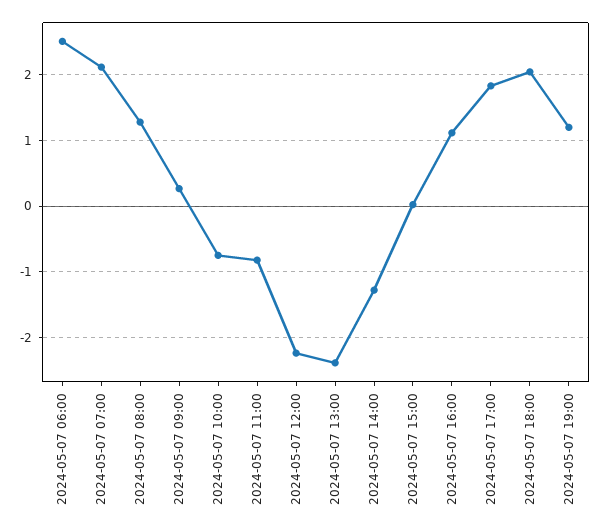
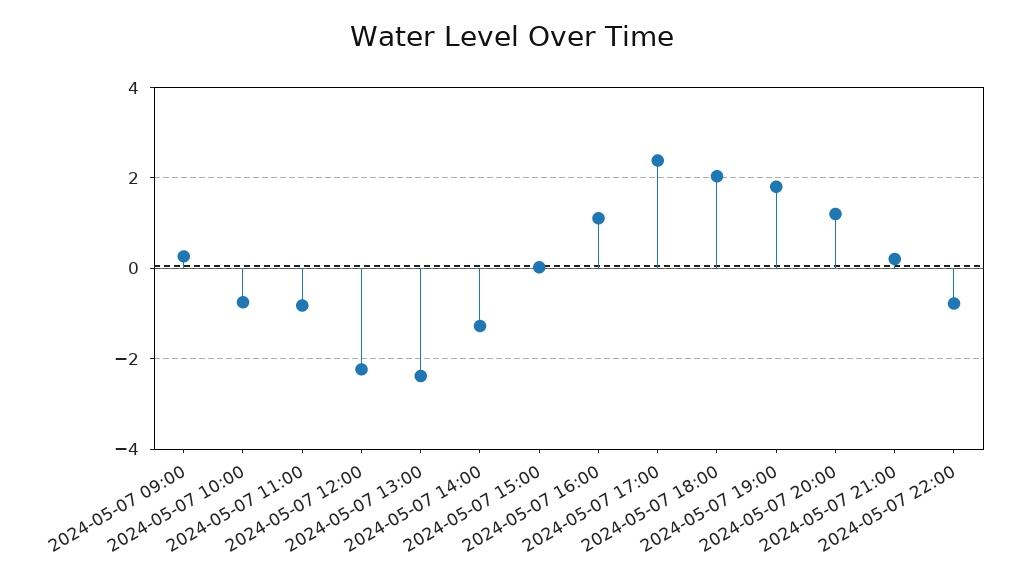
2024-05-07 06:00: 2.5 -> none
2024-05-07 07:00: 2.1 -> none
2024-05-07 08:00: 1.3 -> none
2024-05-07 17:00: 1.8 -> 2.4
2024-05-07 19:00: 1.2 -> 1.8
2024-05-07 20:00: none -> 1.2
2024-05-07 21:00: none -> 0.2
2024-05-07 22:00: none -> -0.8

